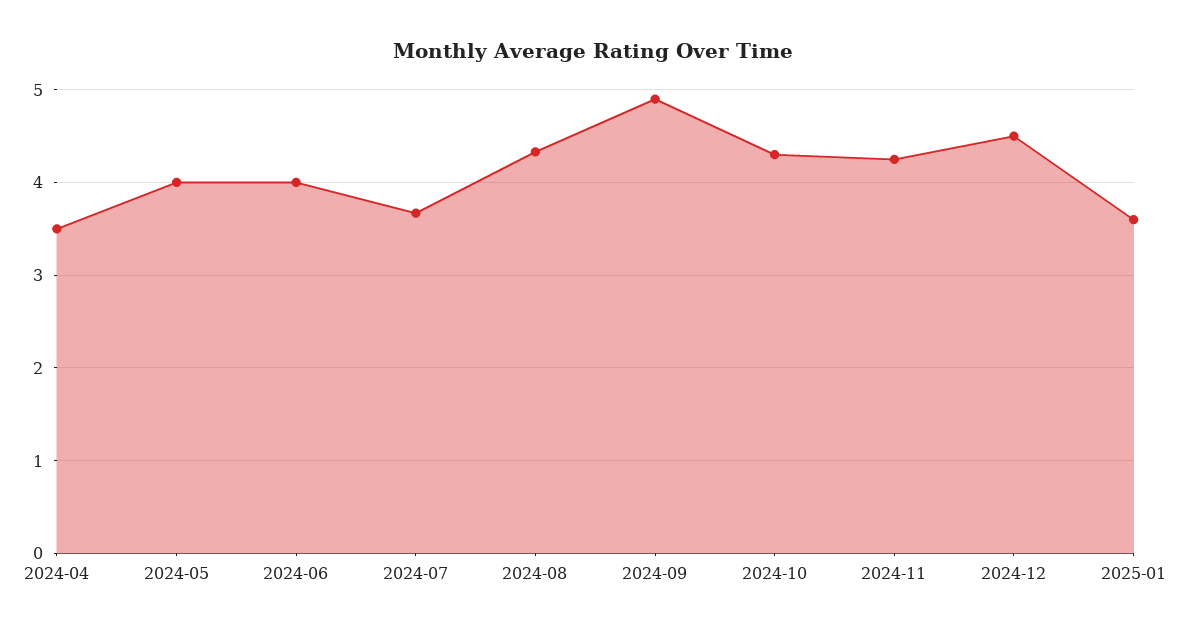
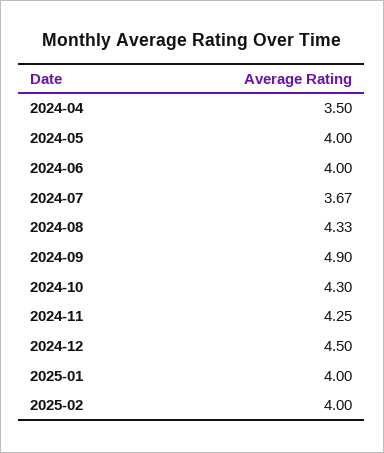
2025-01: 3.6 -> 4
2025-02: none -> 4

